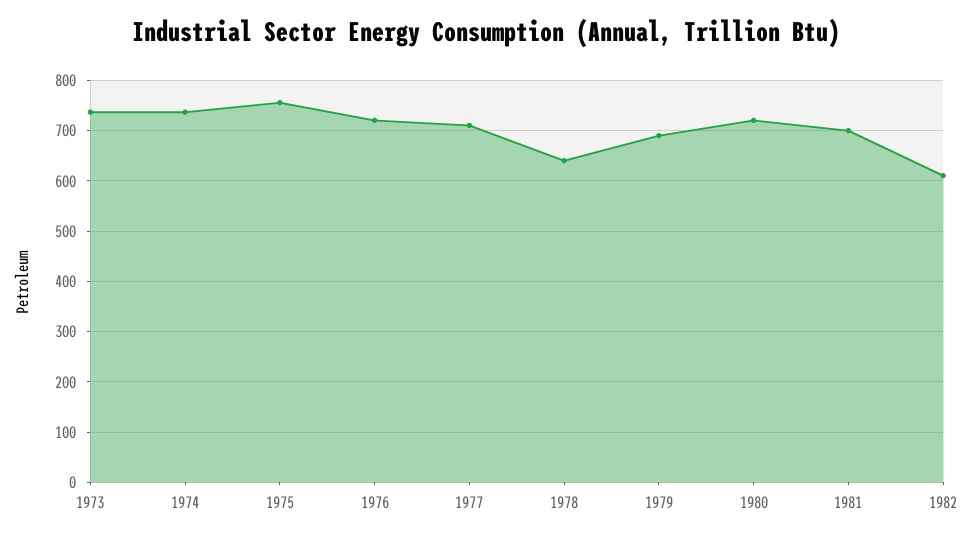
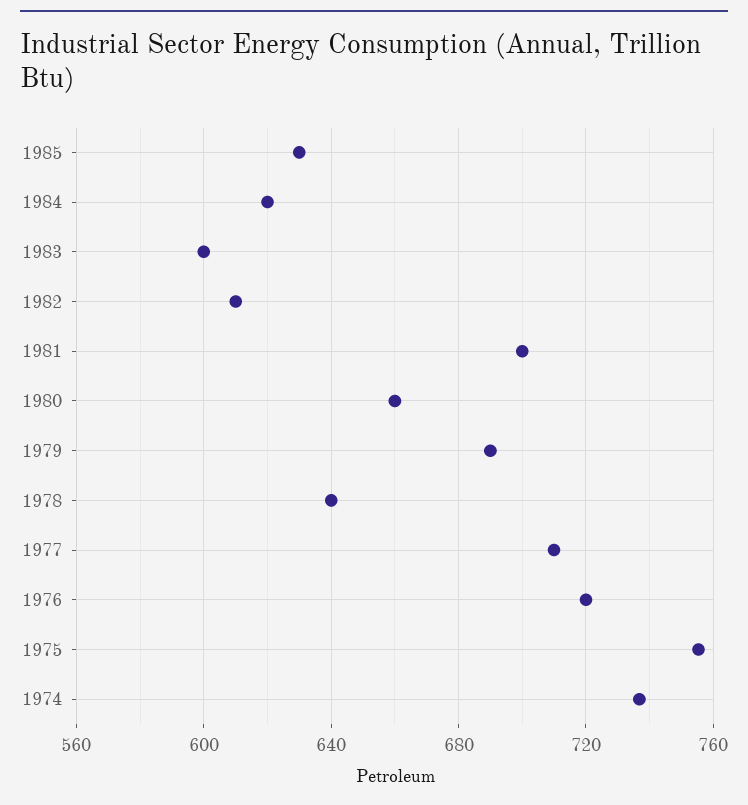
1973: 740 -> none
1980: 720 -> 660
1985: none -> 630
1984: none -> 620
1983: none -> 600

